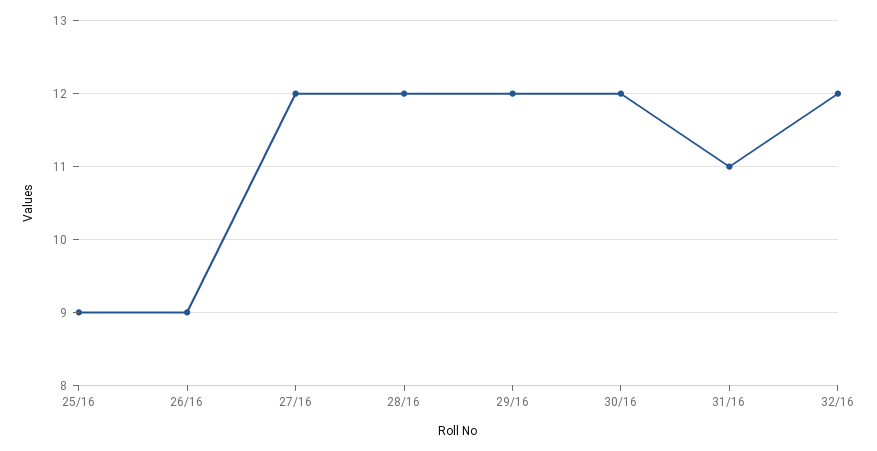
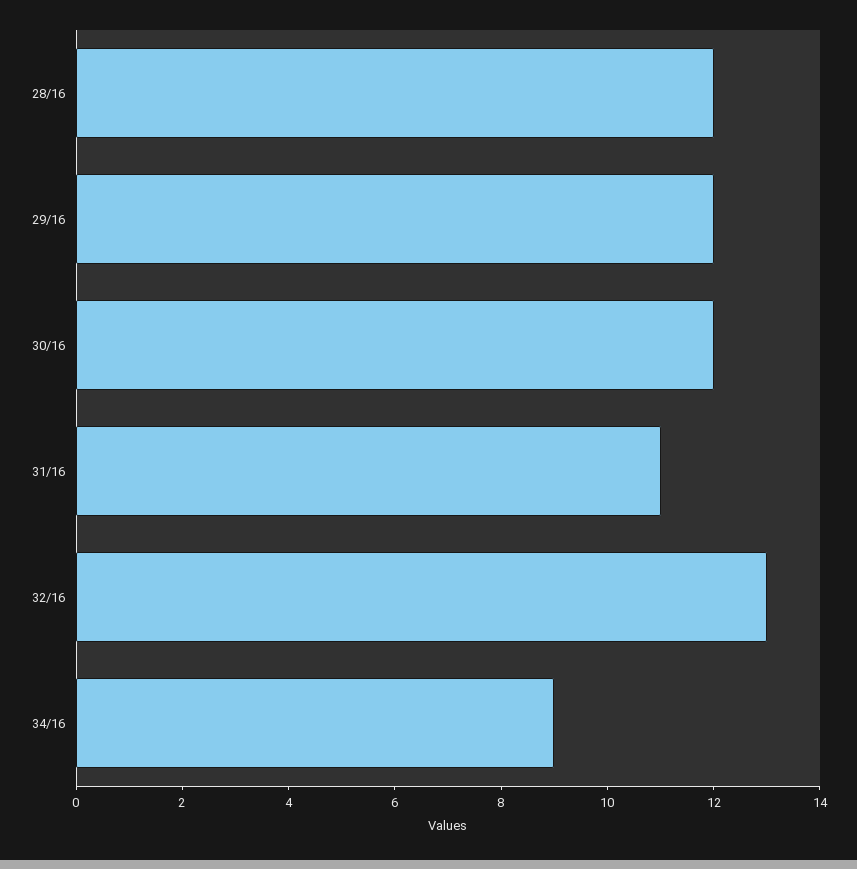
25/16: 9 -> none
26/16: 9 -> none
27/16: 12 -> none
32/16: 12 -> 13
34/16: none -> 9

